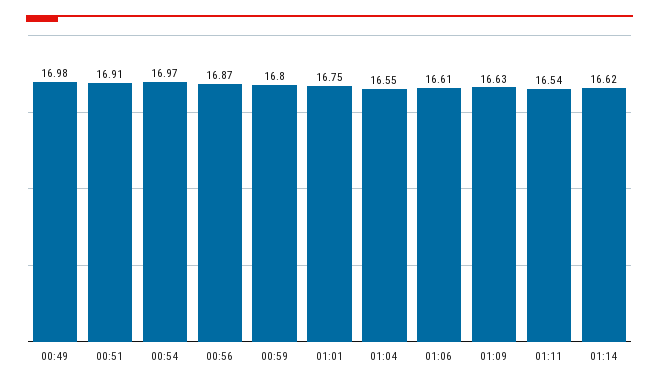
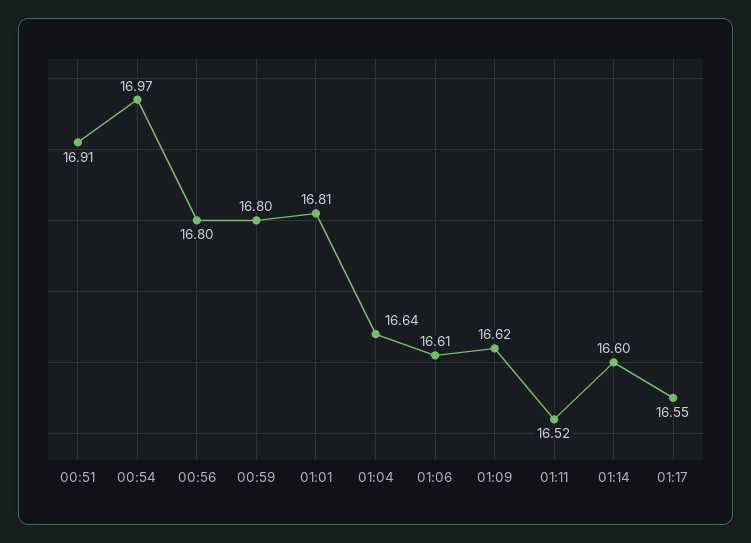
00:49: 16.98 -> none
00:56: 16.87 -> 16.8
01:01: 16.75 -> 16.81
01:04: 16.55 -> 16.64
01:09: 16.63 -> 16.62
01:11: 16.54 -> 16.52
01:14: 16.62 -> 16.6
01:17: none -> 16.55

